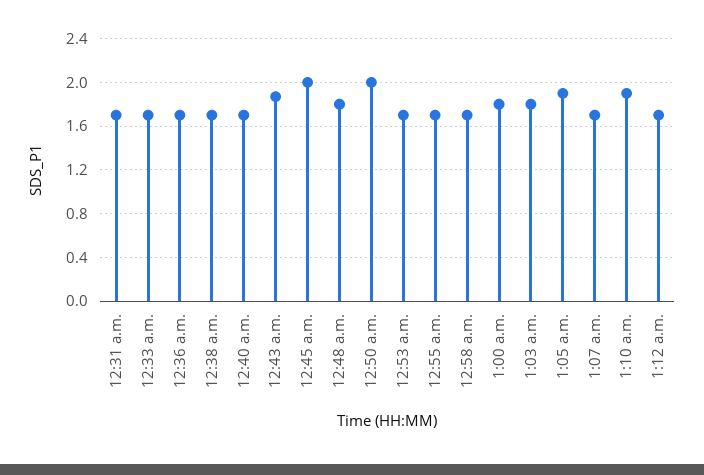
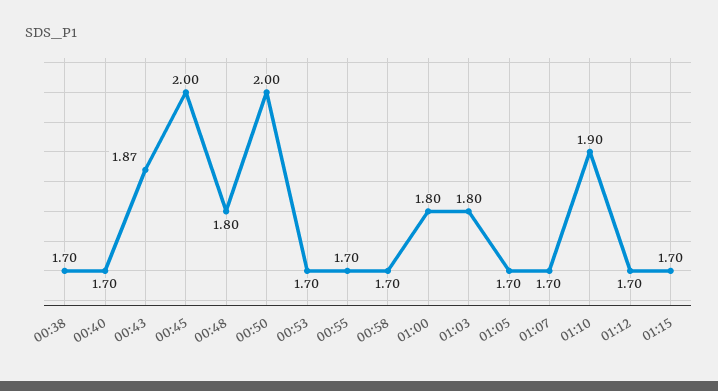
12:31 a.m.: 1.7 -> none
12:33 a.m.: 1.7 -> none
12:36 a.m.: 1.7 -> none
1:05 a.m.: 1.9 -> 1.7
01:15: none -> 1.7

